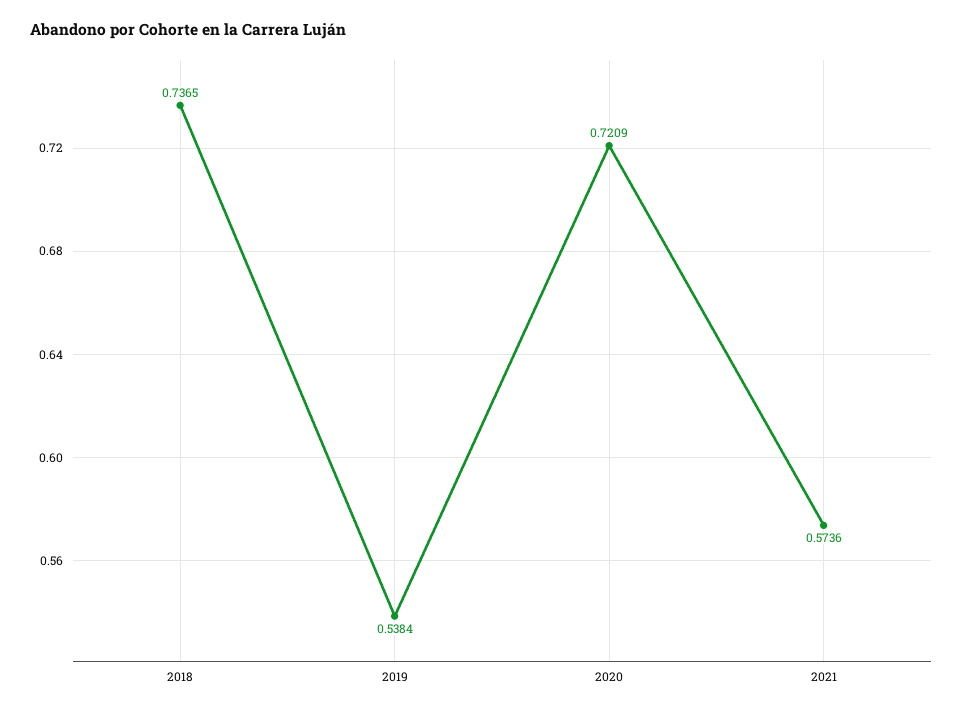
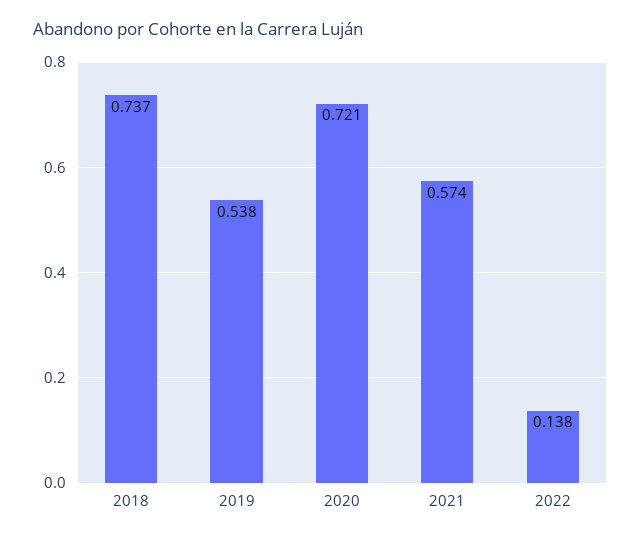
2022: none -> 0.138

